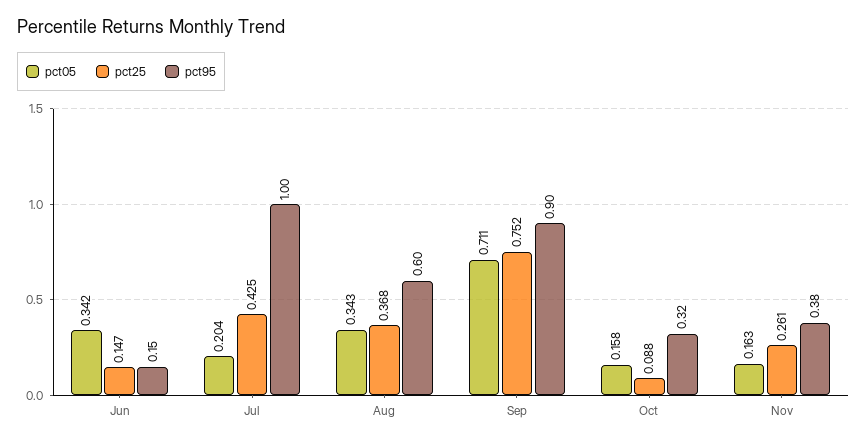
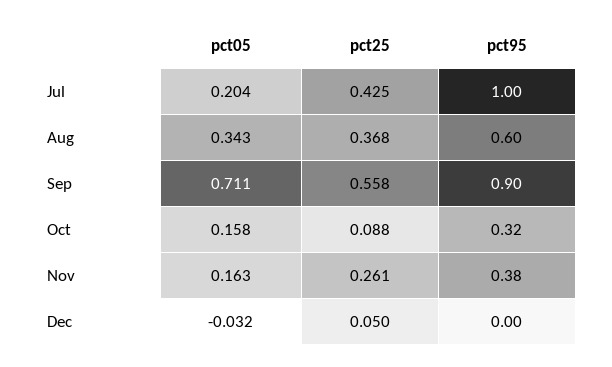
pct05, Jun: 0.342 -> none
pct25, Jun: 0.147 -> none
pct95, Jun: 0.15 -> none
pct25, Sep: 0.752 -> 0.558
pct05, Dec: none -> -0.032
pct25, Dec: none -> 0.05
pct95, Dec: none -> 0

